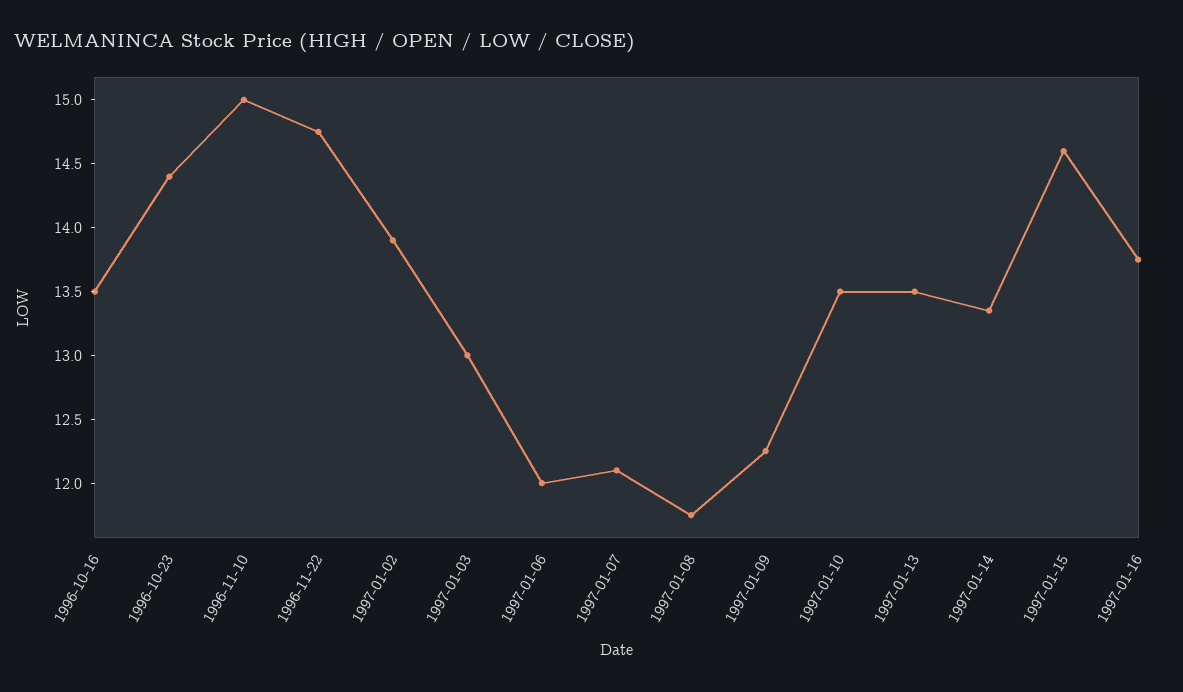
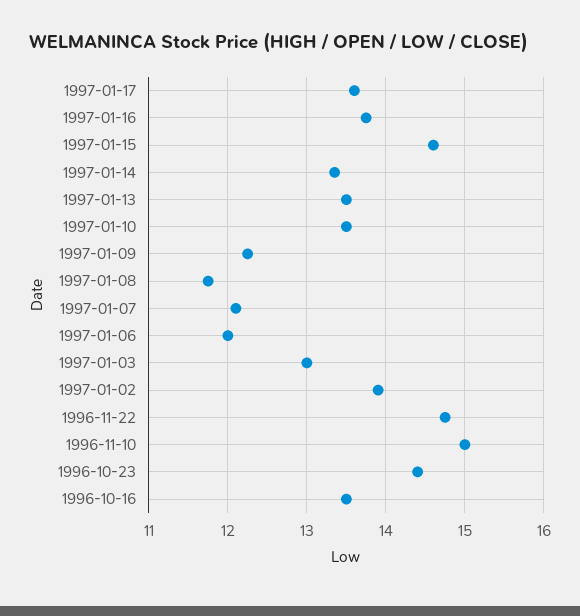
1997-01-17: none -> 13.6

